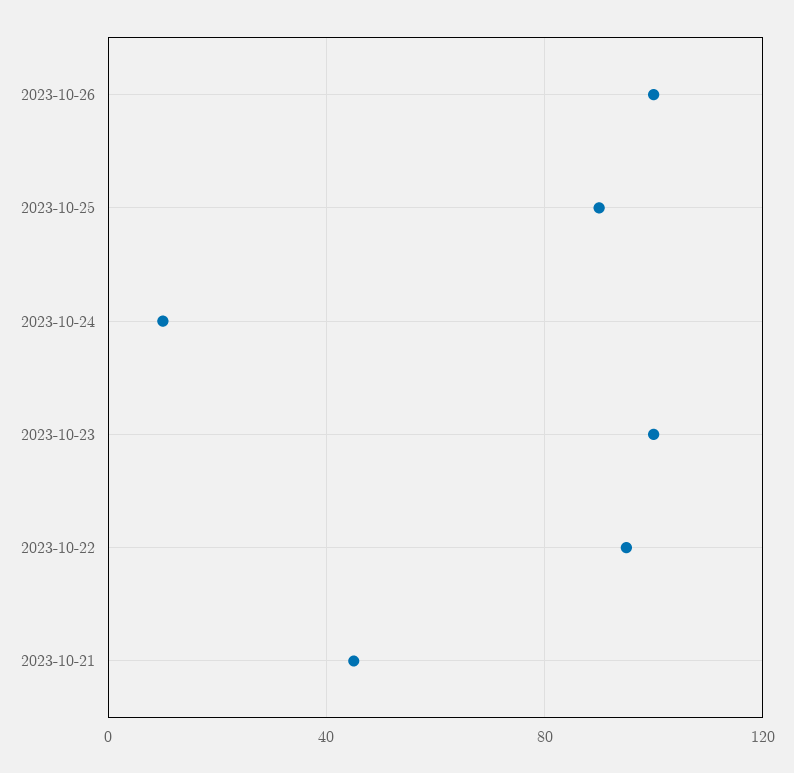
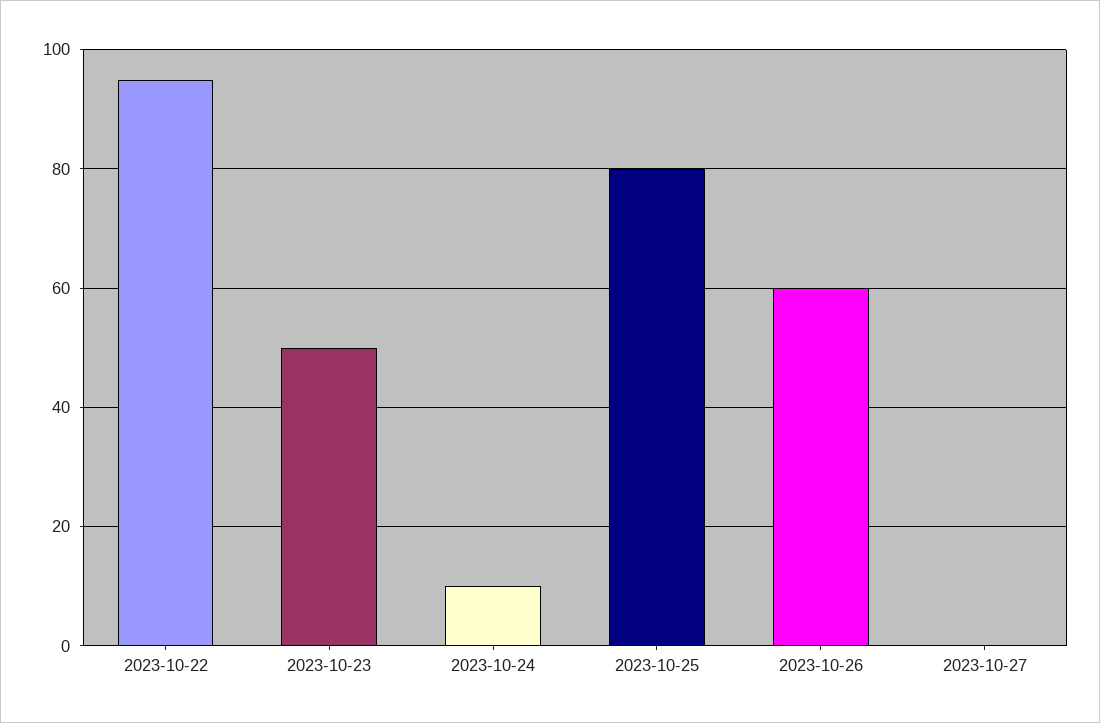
2023-10-26: 100 -> 60
2023-10-25: 90 -> 80
2023-10-23: 100 -> 50
2023-10-21: 45 -> none
2023-10-27: none -> 0

